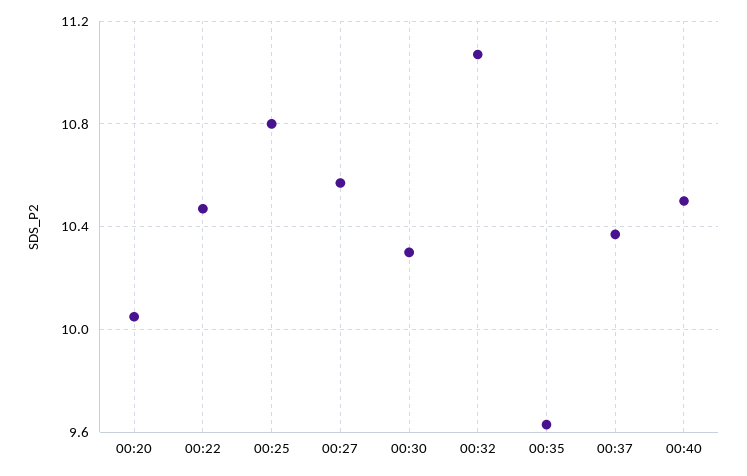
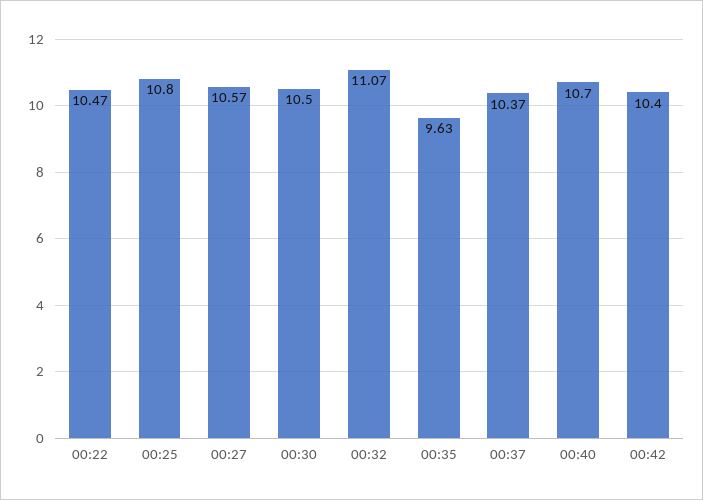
00:20: 10.05 -> none
00:30: 10.3 -> 10.5
00:40: 10.5 -> 10.7
00:42: none -> 10.4

